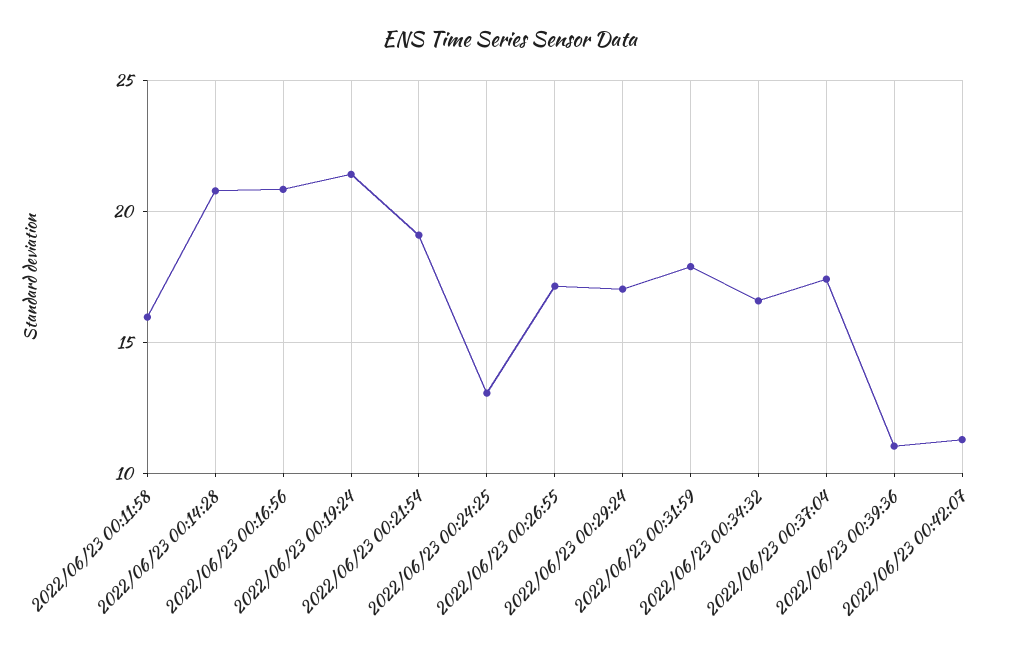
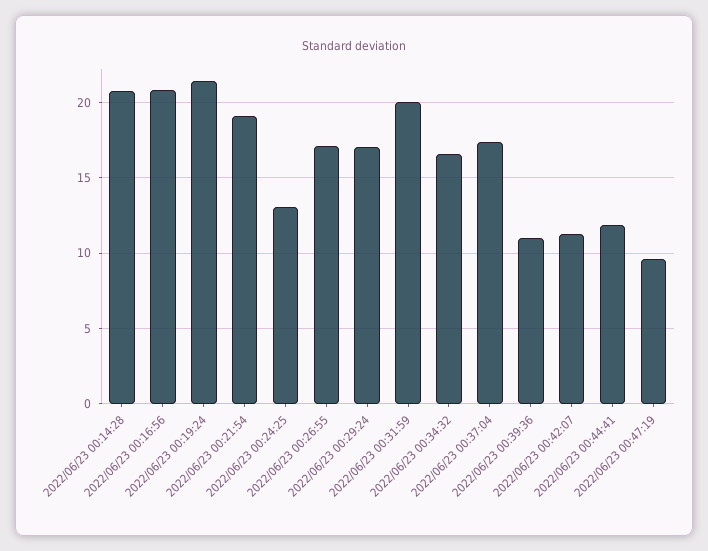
2022/06/23 00:11:58: 16 -> none
2022/06/23 00:31:59: 18 -> 20
2022/06/23 00:44:41: none -> 12
2022/06/23 00:47:19: none -> 9.5

